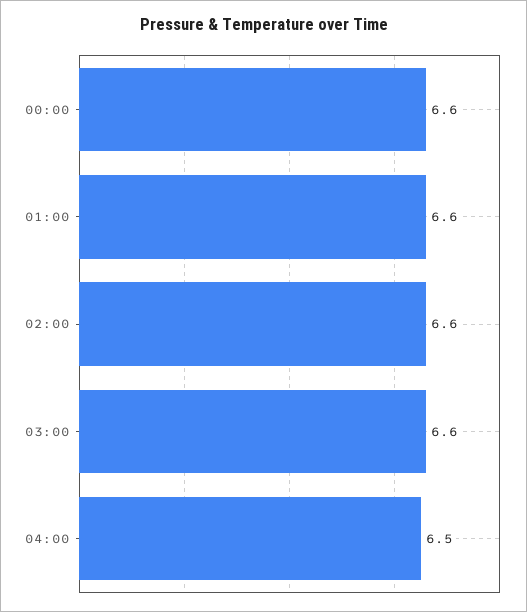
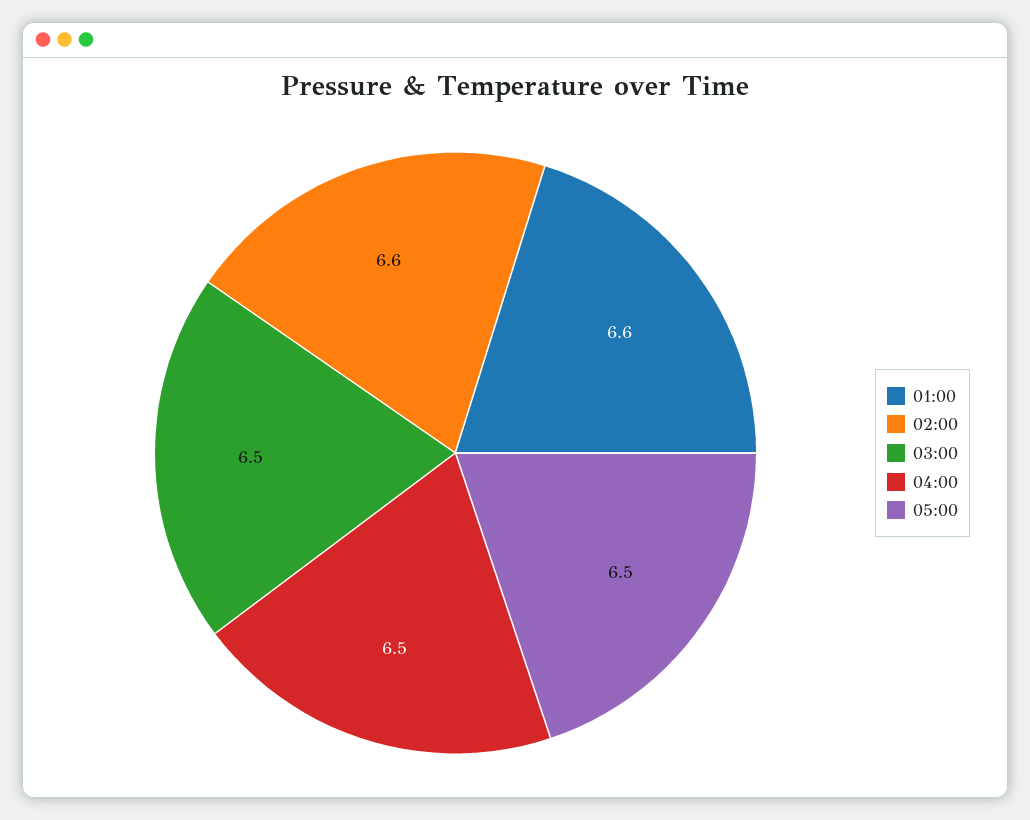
00:00: 6.6 -> none
03:00: 6.6 -> 6.5
05:00: none -> 6.5

